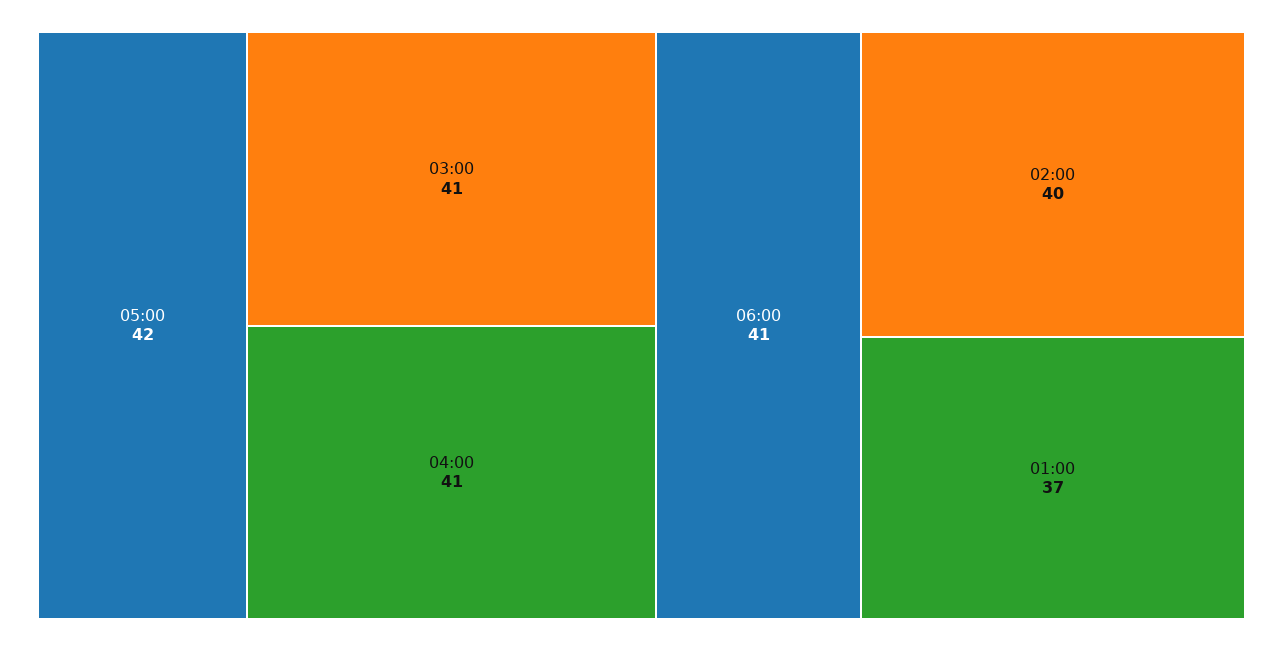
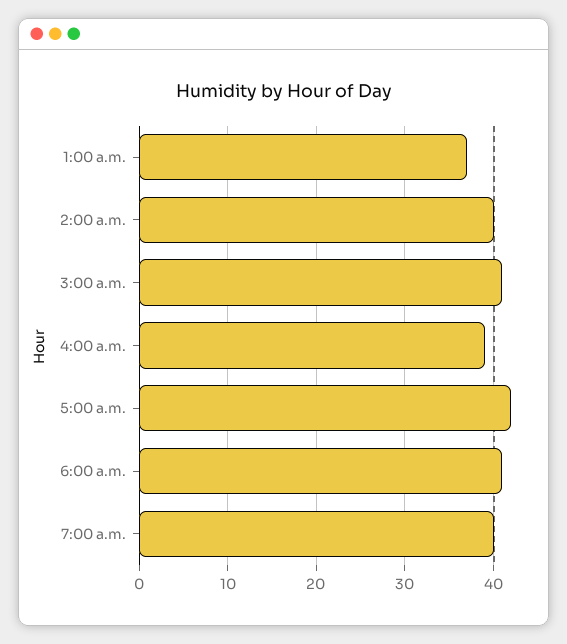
04:00: 41 -> 39
7:00 a.m.: none -> 40

